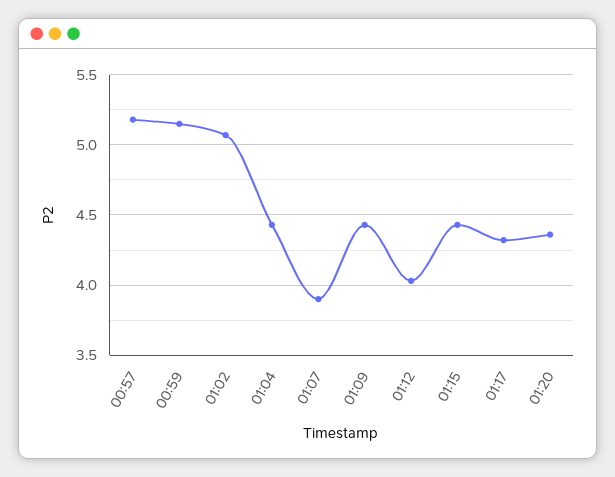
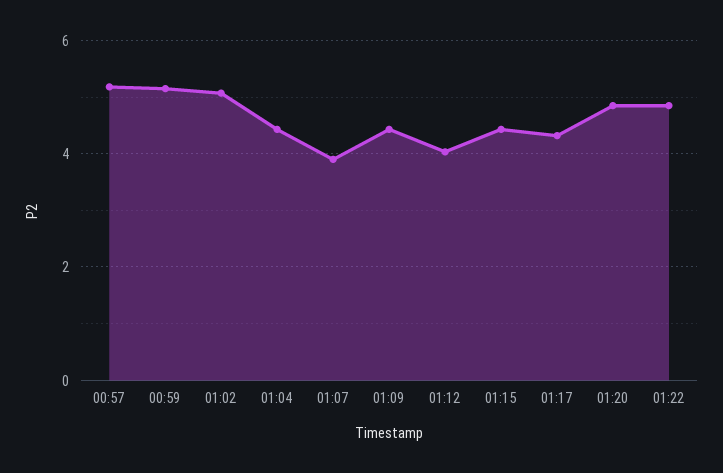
01:20: 4.35 -> 4.8
01:22: none -> 4.8

